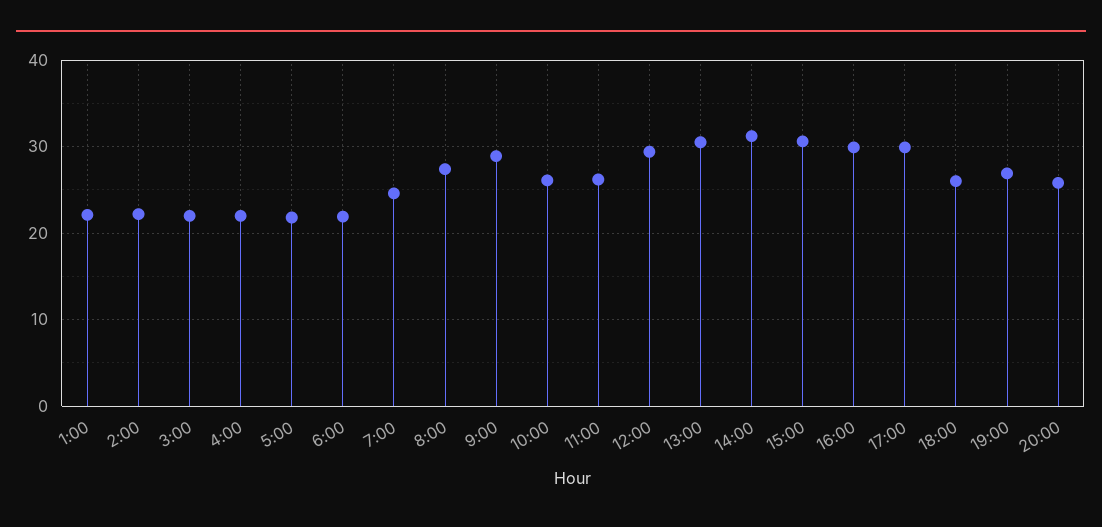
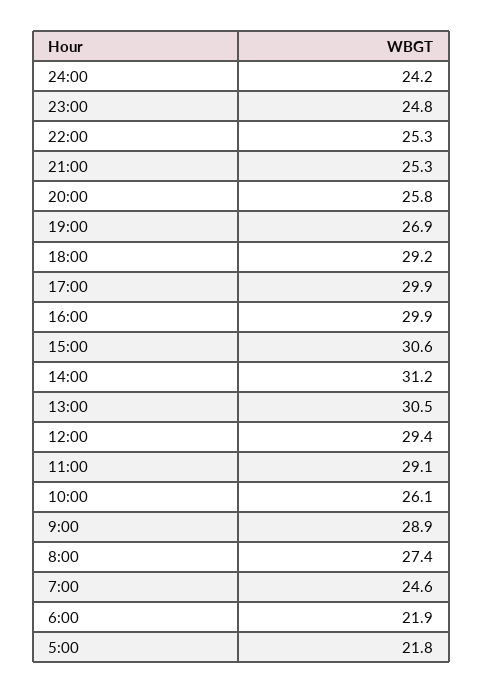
1:00: 22 -> none
2:00: 22 -> none
3:00: 22 -> none
4:00: 22 -> none
11:00: 26 -> 29.1
18:00: 26 -> 29.2
24:00: none -> 24.2
23:00: none -> 24.8
22:00: none -> 25.3
21:00: none -> 25.3

